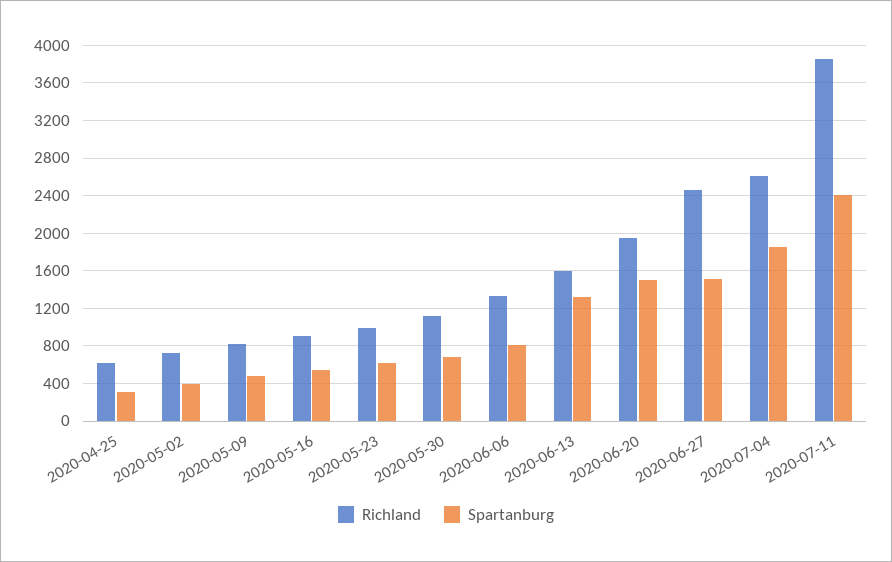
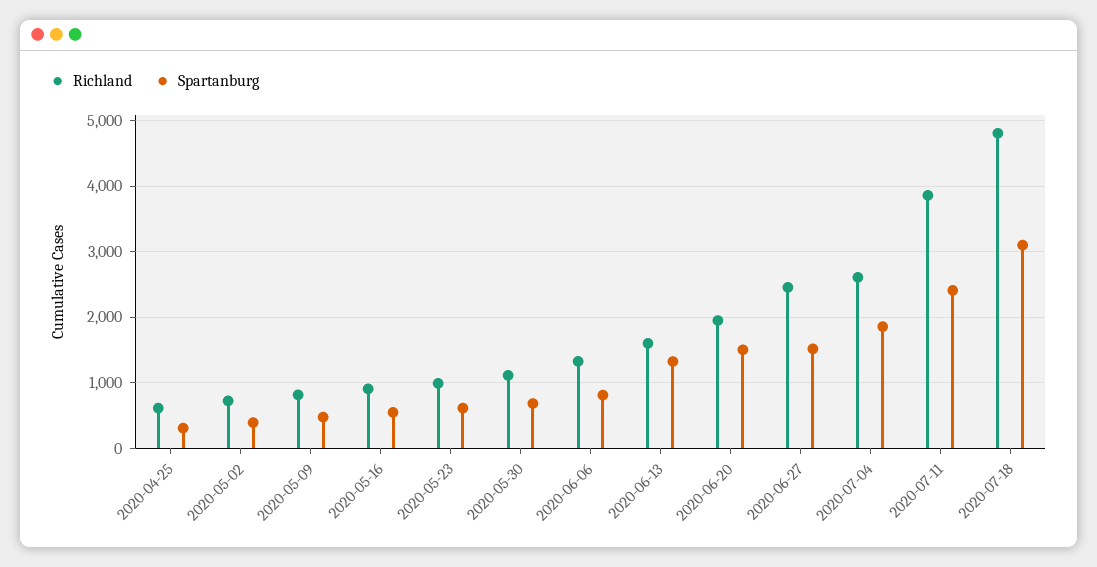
Richland, 2020-07-18: none -> 4800
Spartanburg, 2020-07-18: none -> 3100

